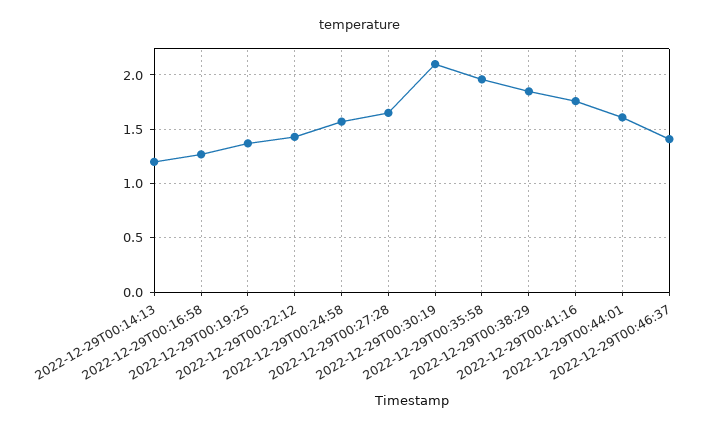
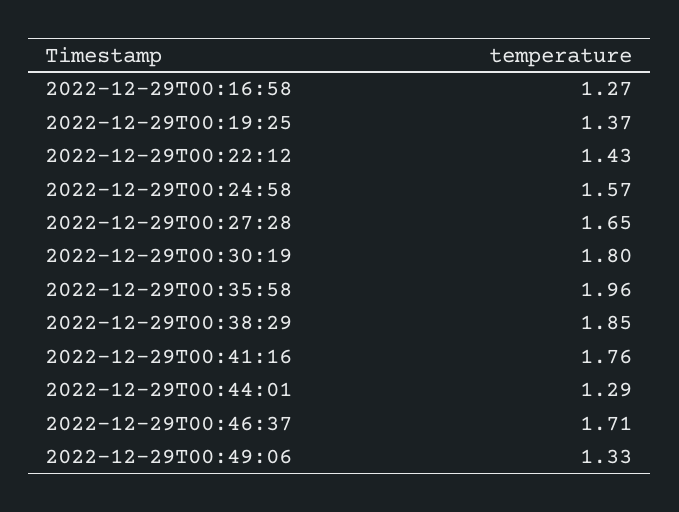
2022-12-29T00:14:13: 1.2 -> none
2022-12-29T00:30:19: 2.1 -> 1.8
2022-12-29T00:44:01: 1.6 -> 1.29
2022-12-29T00:46:37: 1.4 -> 1.71
2022-12-29T00:49:06: none -> 1.33

